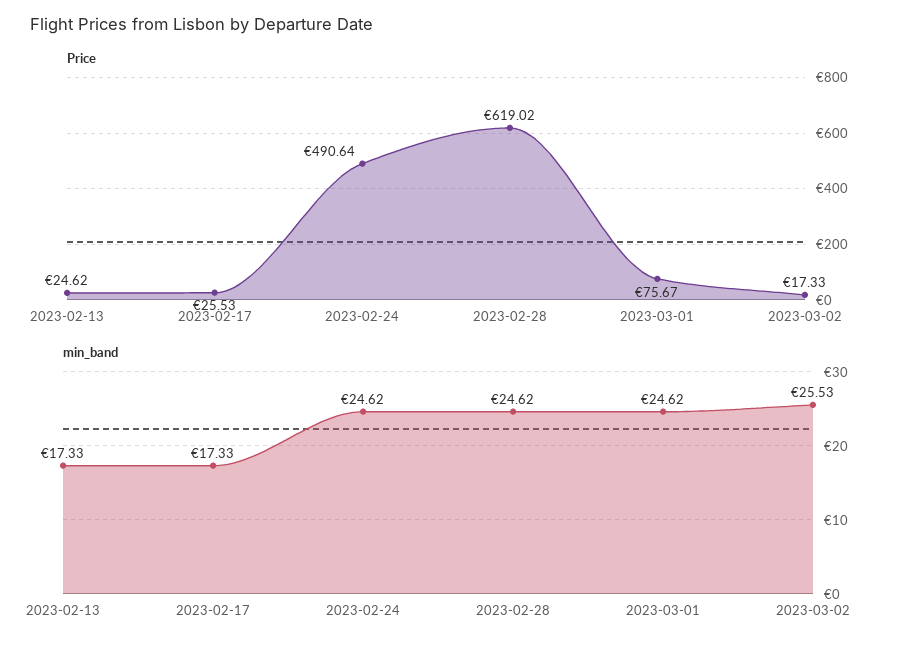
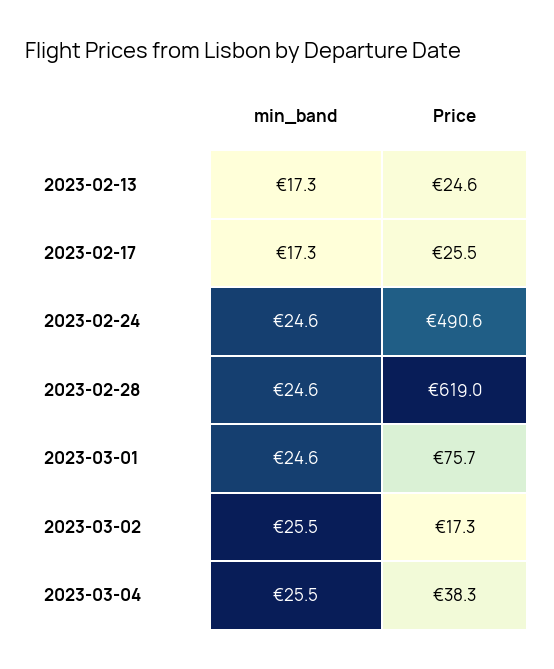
min_band, 2023-03-04: none -> 25.5
Price, 2023-03-04: none -> 38.3

